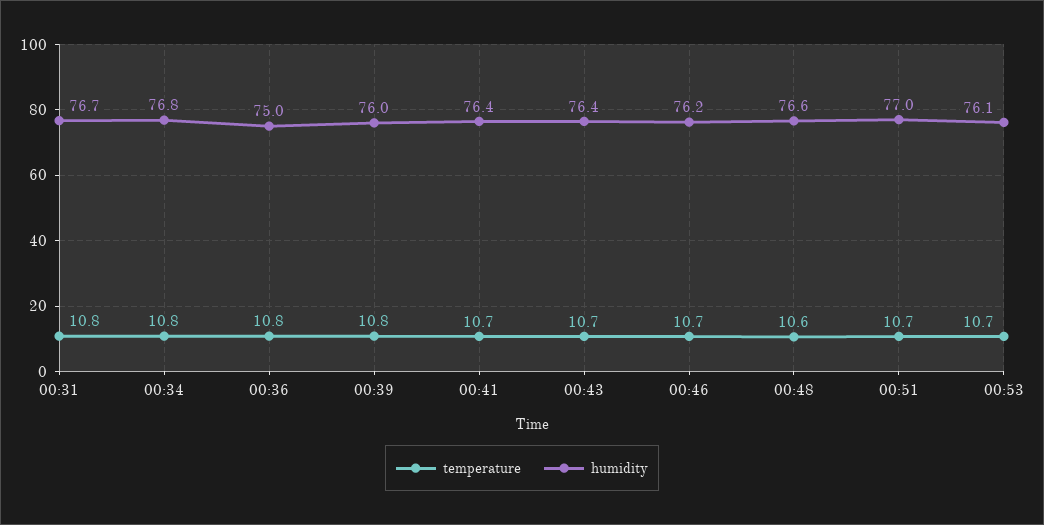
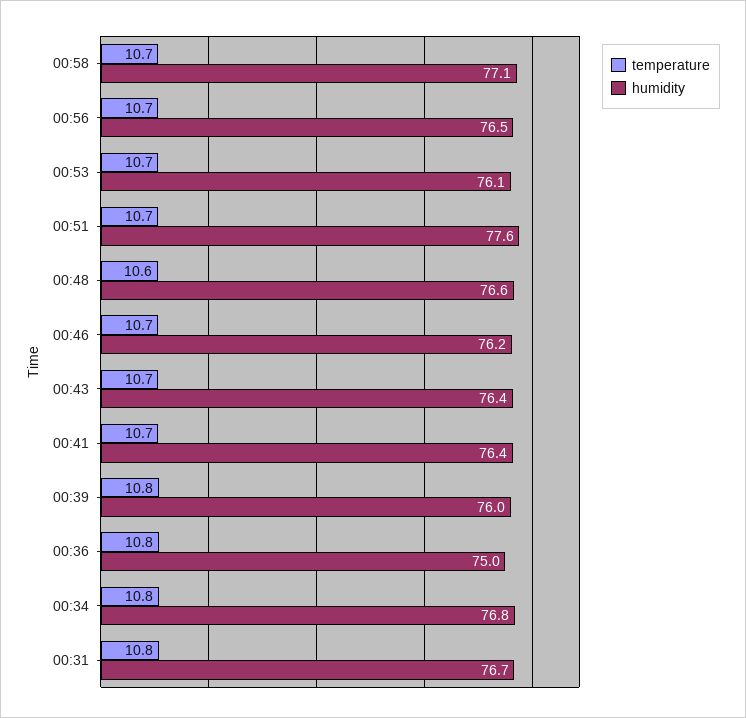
humidity, 00:51: 77 -> 77.6
temperature, 00:58: none -> 10.7
humidity, 00:58: none -> 77.1
temperature, 00:56: none -> 10.7
humidity, 00:56: none -> 76.5

